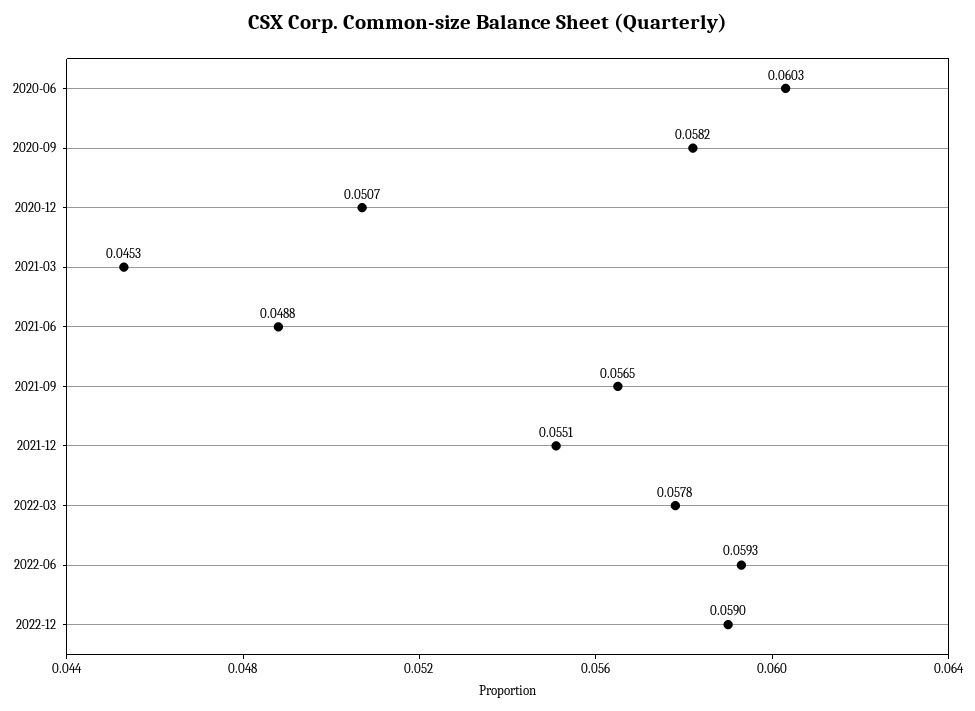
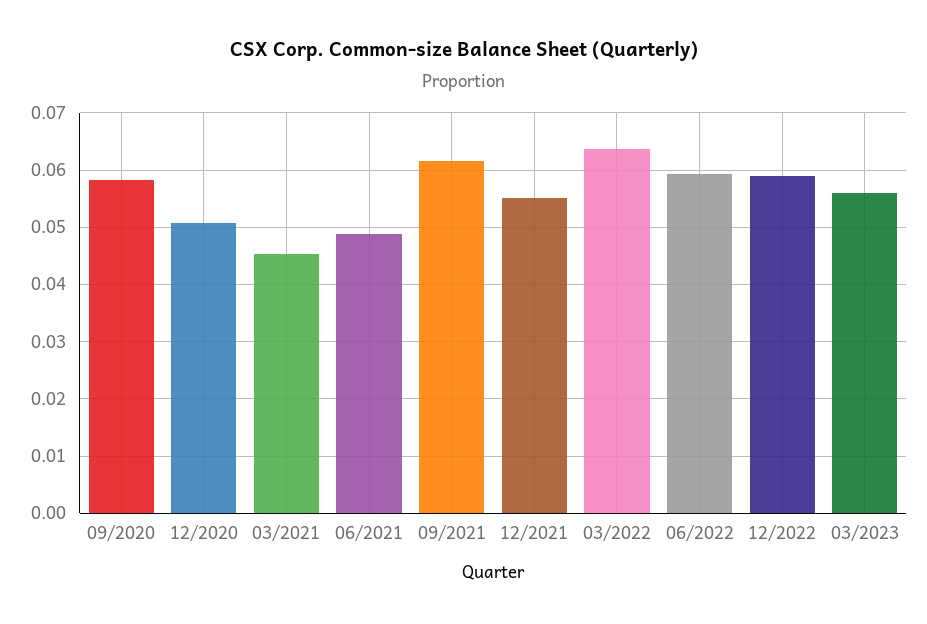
2020-06: 0.0603 -> none
2021-09: 0.0565 -> 0.062
2022-03: 0.0578 -> 0.064
03/2023: none -> 0.056

